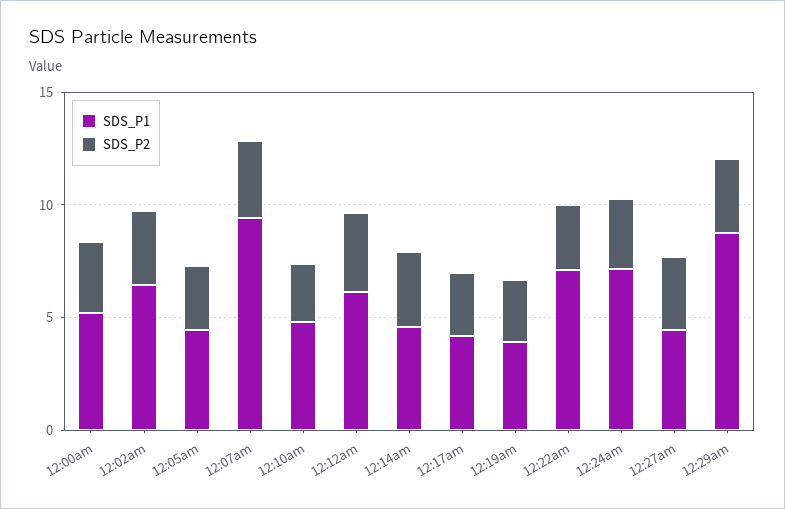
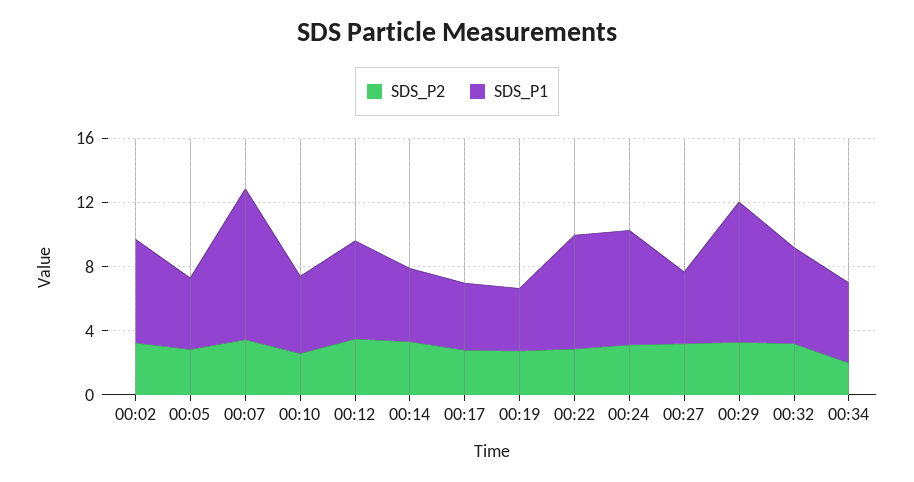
SDS_P1, 12:00am: 5 -> none
SDS_P2, 12:00am: 3 -> none
SDS_P2, 00:32: none -> 3
SDS_P1, 00:32: none -> 6
SDS_P2, 00:34: none -> 2
SDS_P1, 00:34: none -> 5

